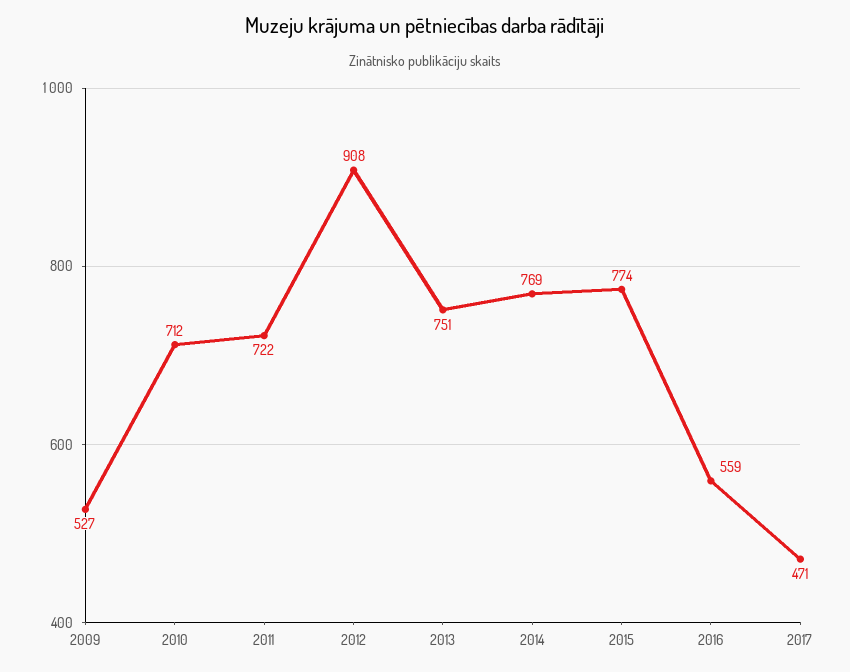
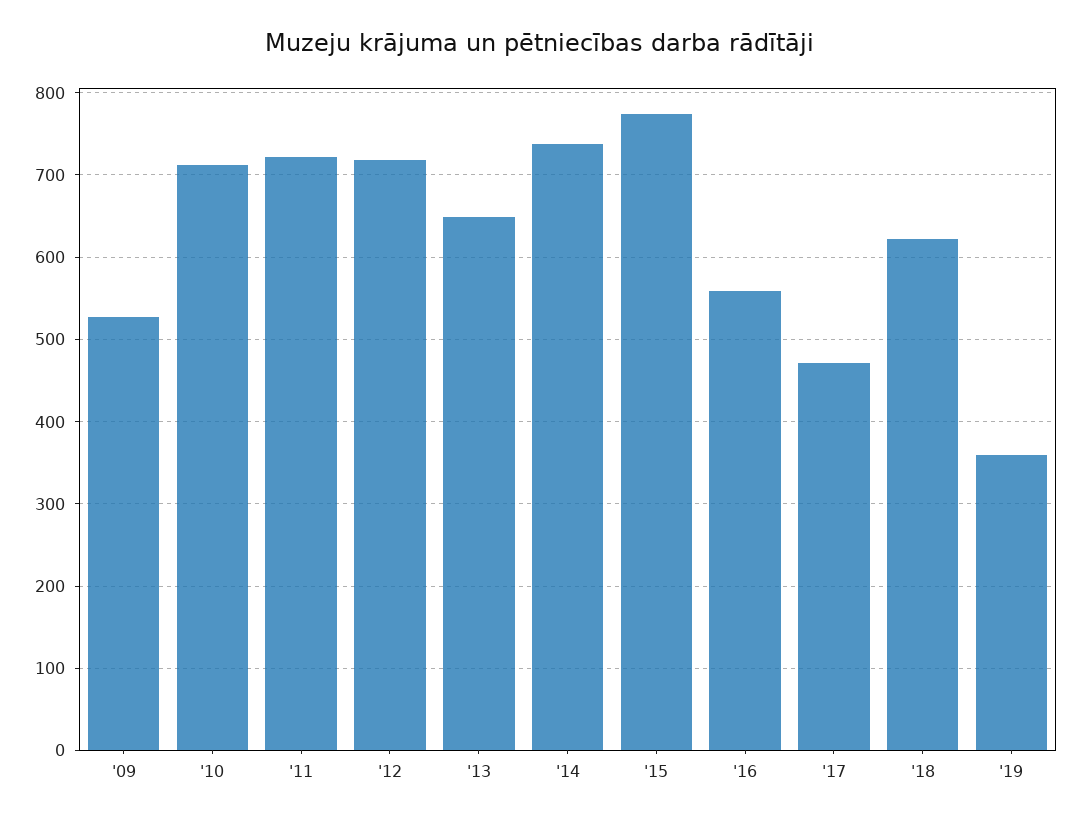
2012: 908 -> 720
2013: 751 -> 650
2014: 769 -> 740
'18: none -> 620
'19: none -> 360

